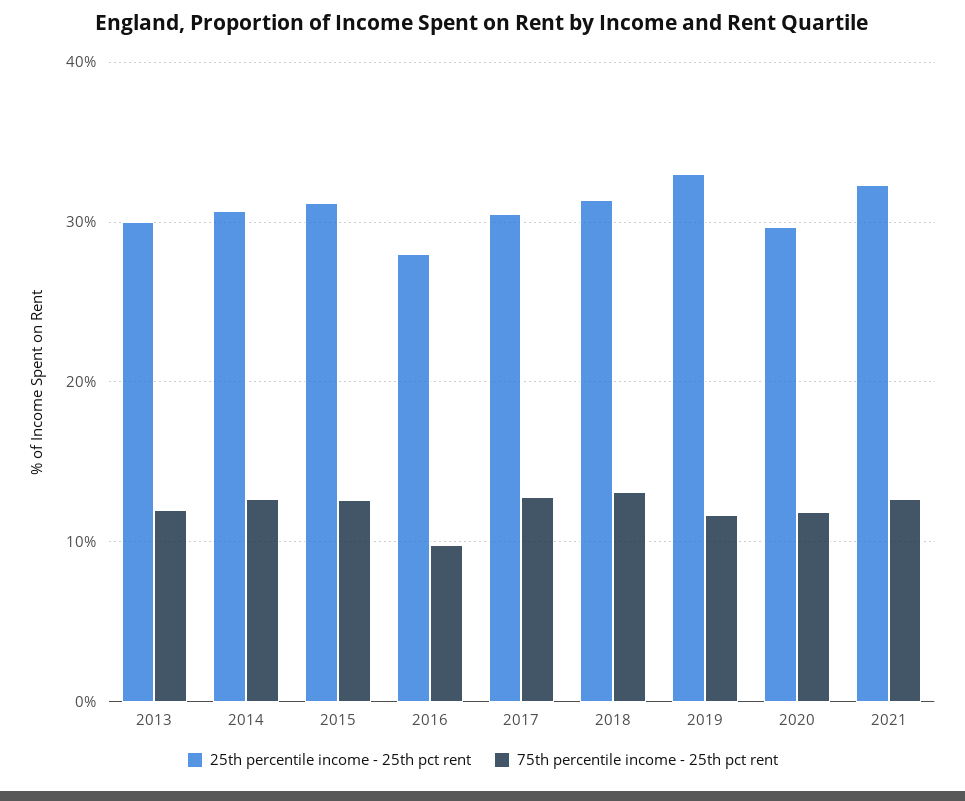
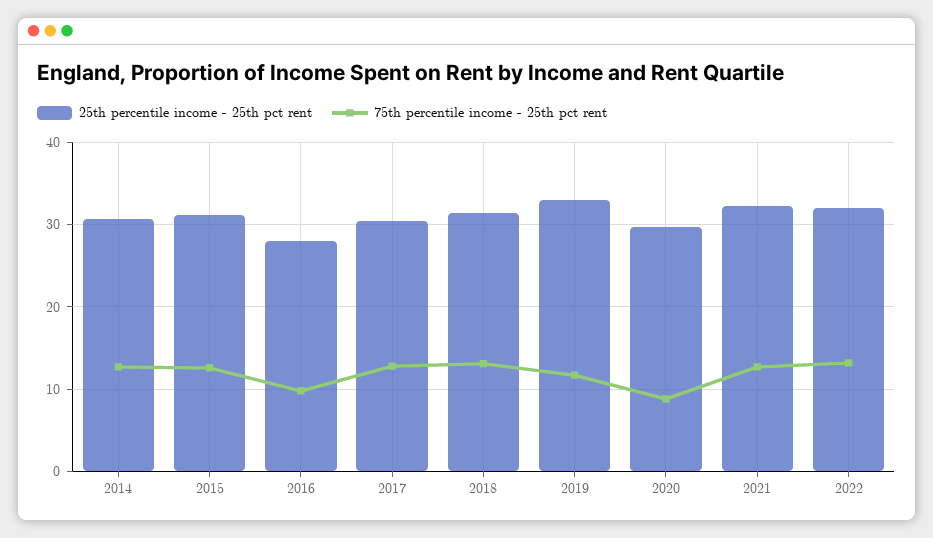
25th percentile income - 25th pct rent, 2013: 30 -> none
75th percentile income - 25th pct rent, 2013: 12 -> none
75th percentile income - 25th pct rent, 2020: 12 -> 9
25th percentile income - 25th pct rent, 2022: none -> 32
75th percentile income - 25th pct rent, 2022: none -> 13

